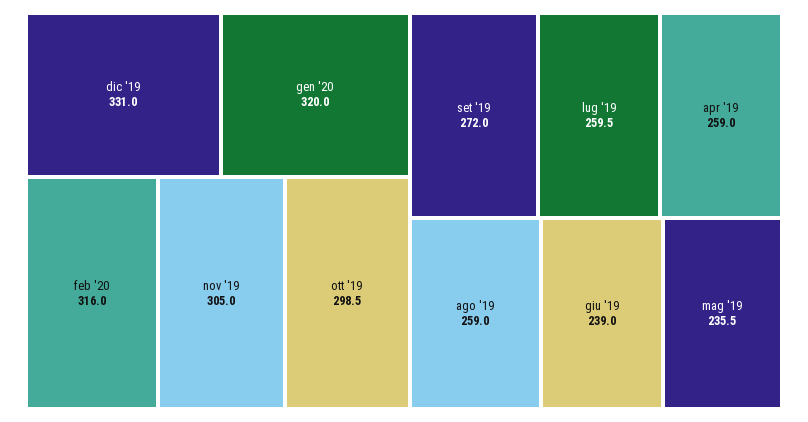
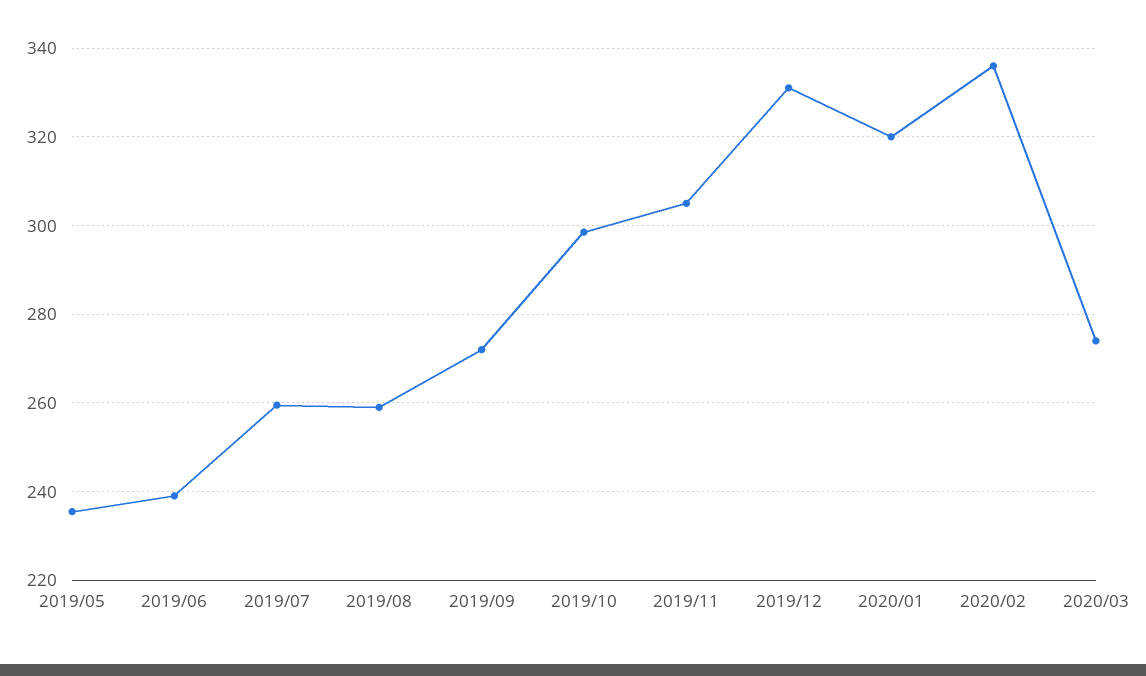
feb '20: 316 -> 336
apr '19: 259 -> none
2020/03: none -> 274

